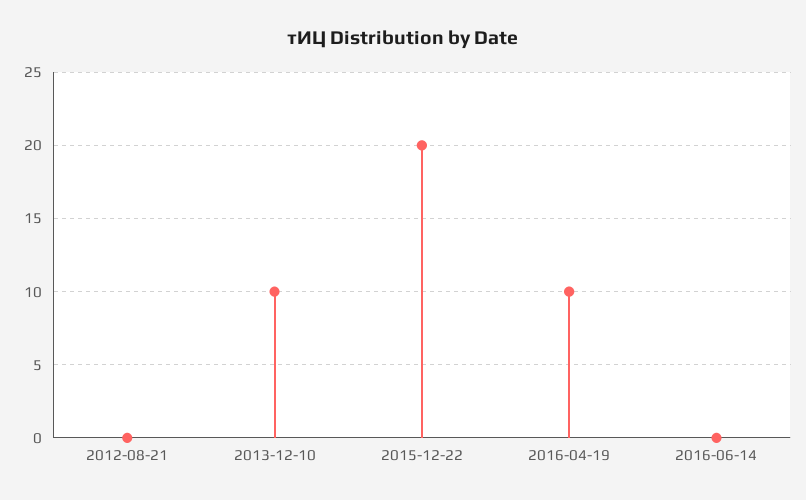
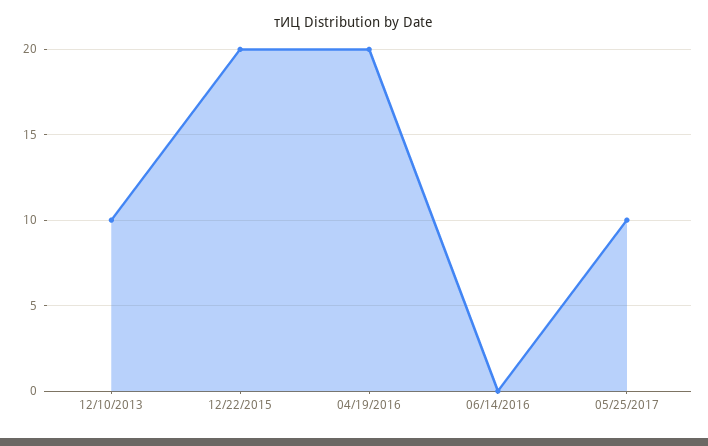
2012-08-21: 0 -> none
2016-04-19: 10 -> 20
05/25/2017: none -> 10

